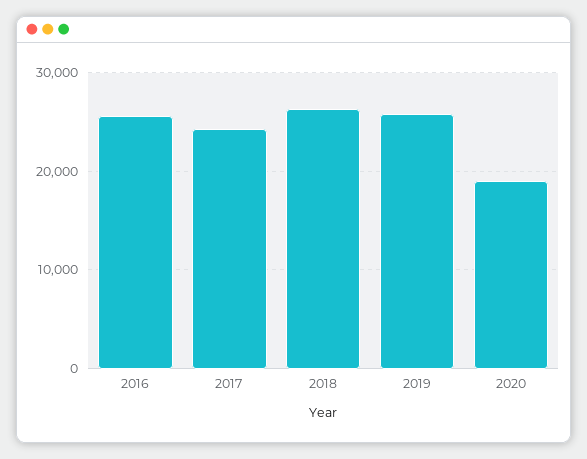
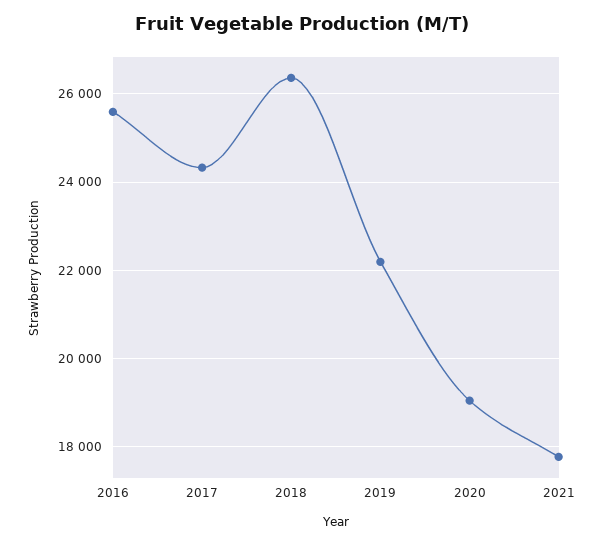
2019: 26000 -> 22200
2021: none -> 17800

